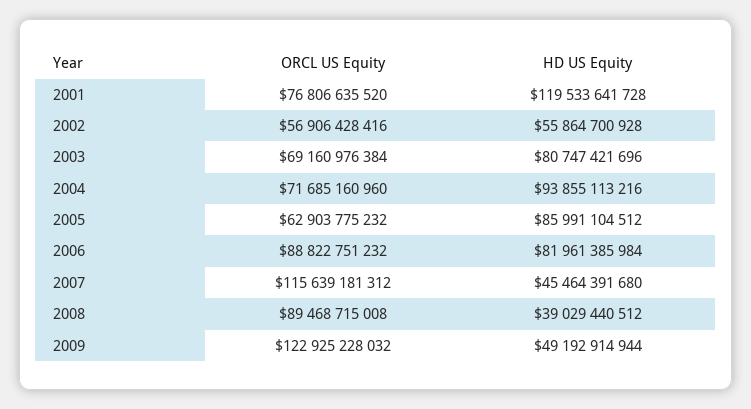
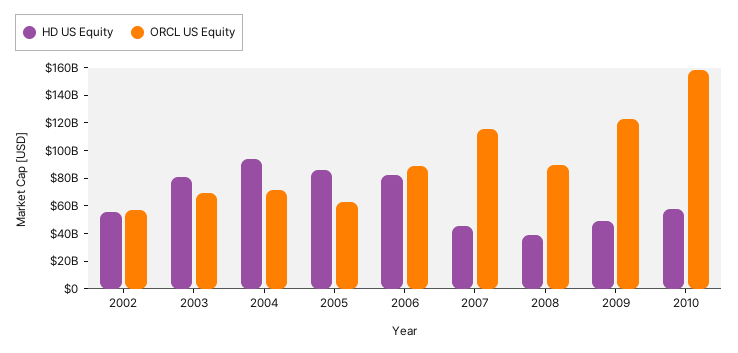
ORCL US Equity, 2001: 76806635520 -> none
HD US Equity, 2001: 119533641728 -> none
HD US Equity, 2010: none -> 60000000000
ORCL US Equity, 2010: none -> 160000000000

